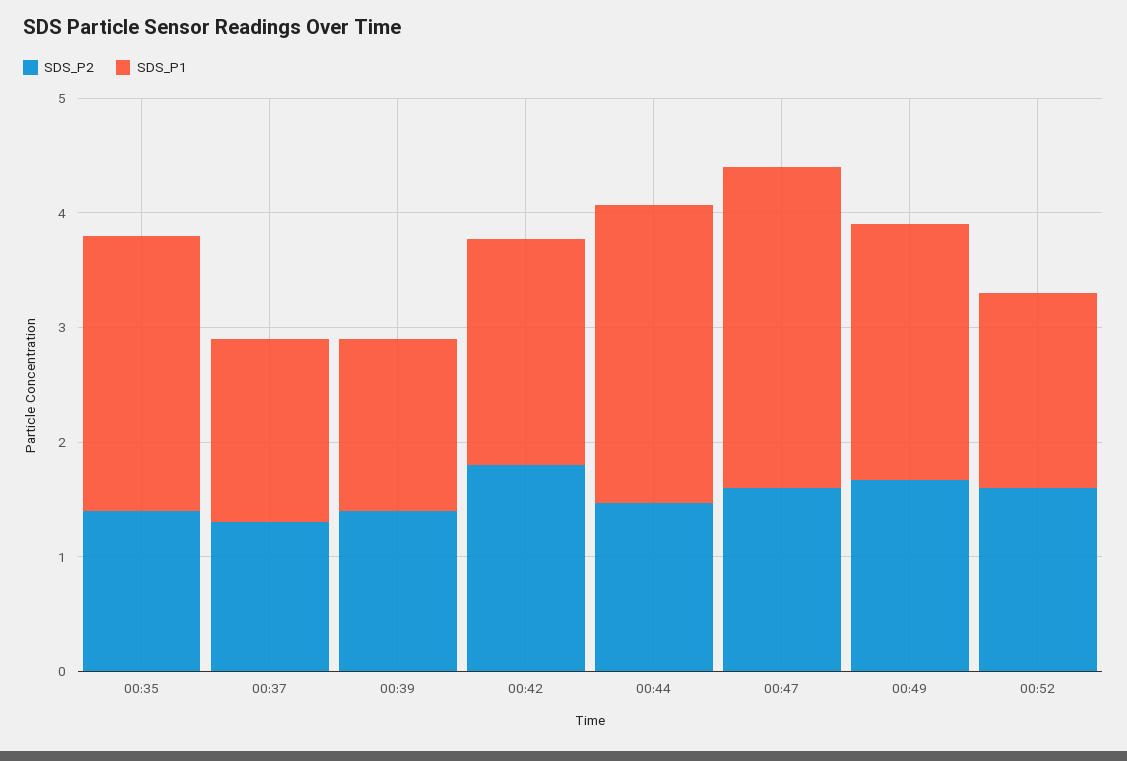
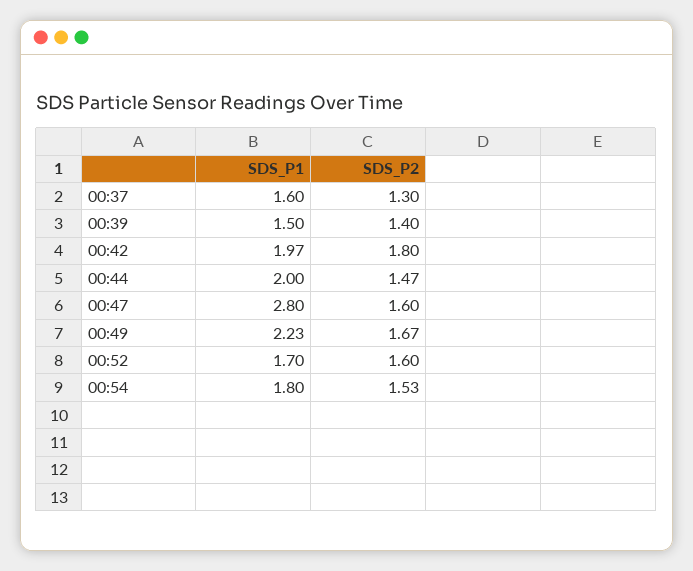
SDS_P2, 00:35: 1.4 -> none
SDS_P1, 00:35: 2.4 -> none
SDS_P1, 00:44: 2.6 -> 2
SDS_P1, 00:54: none -> 1.8
SDS_P2, 00:54: none -> 1.53

